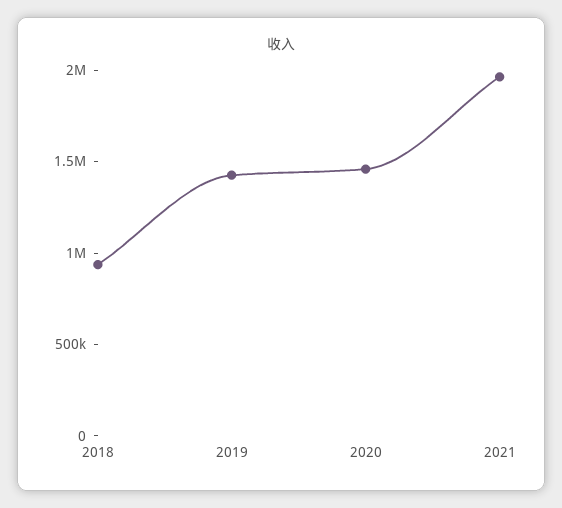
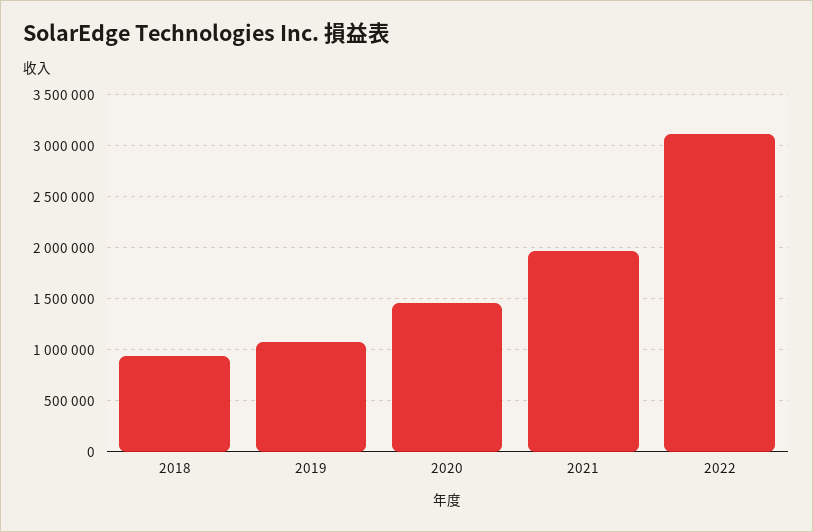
2019: 1400000 -> 1100000
2022: none -> 3100000

